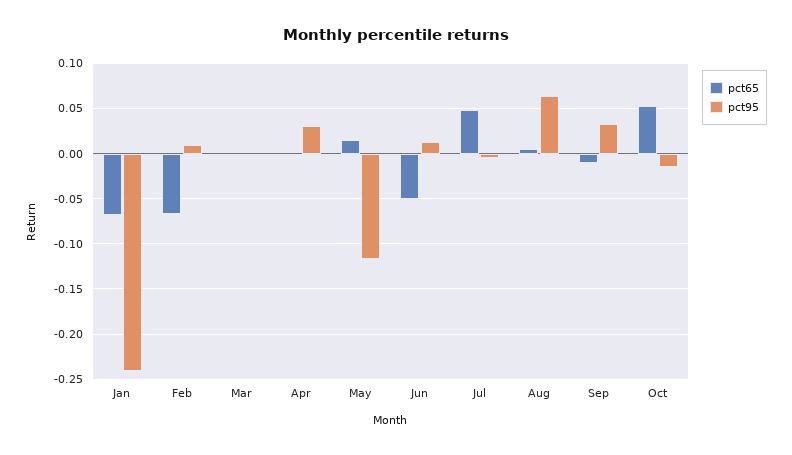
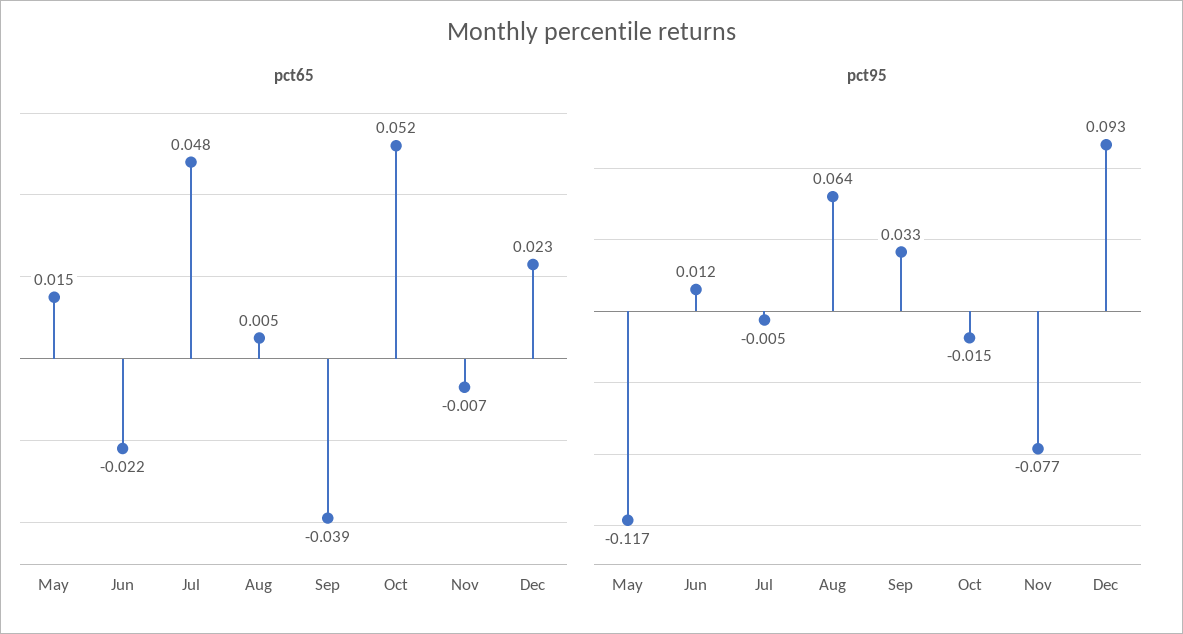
pct65, Jan: -0.07 -> none
pct95, Jan: -0.24 -> none
pct65, Feb: -0.07 -> none
pct95, Feb: 0.01 -> none
pct65, Mar: 0 -> none
pct95, Mar: 0 -> none
pct65, Apr: 0 -> none
pct95, Apr: 0.03 -> none
pct65, Jun: -0.05 -> -0.022
pct65, Sep: -0.01 -> -0.039
pct65, Nov: none -> -0.007
pct65, Dec: none -> 0.023
pct95, Nov: none -> -0.077
pct95, Dec: none -> 0.093

